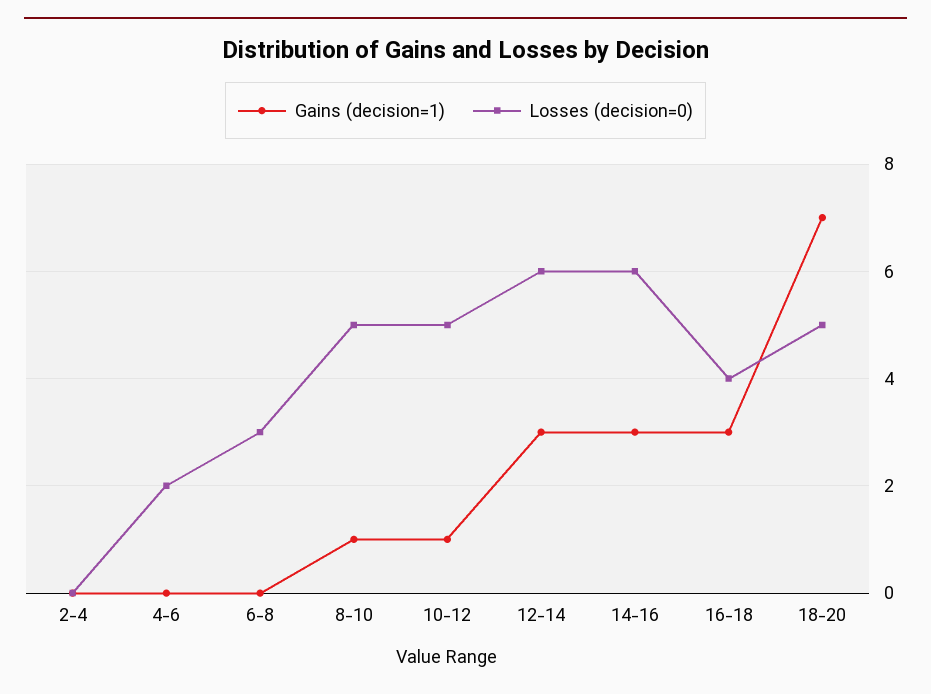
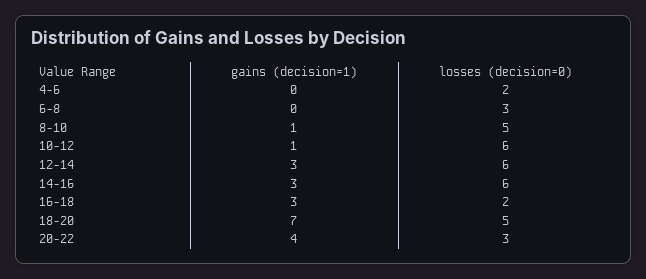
Gains (decision=1), 2-4: 0 -> none
Losses (decision=0), 2-4: 0 -> none
Losses (decision=0), 10-12: 5 -> 6
Losses (decision=0), 16-18: 4 -> 2
Gains (decision=1), 20-22: none -> 4
Losses (decision=0), 20-22: none -> 3

